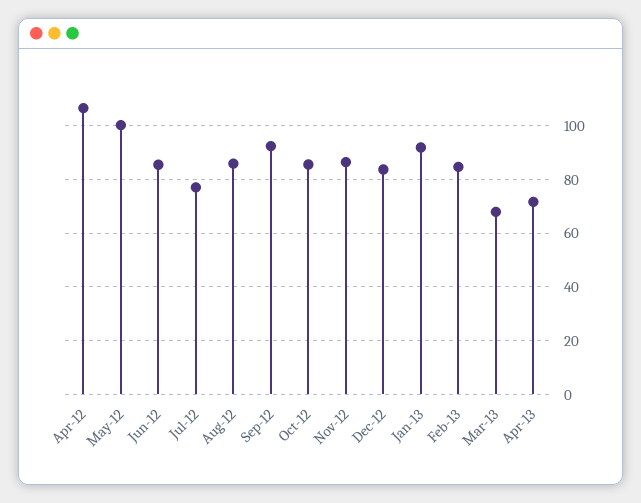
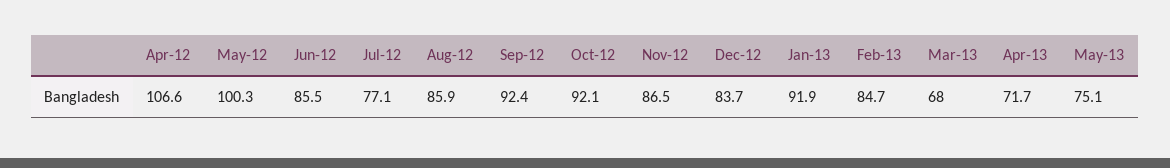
Oct-12: 85 -> 92.1
May-13: none -> 75.1

